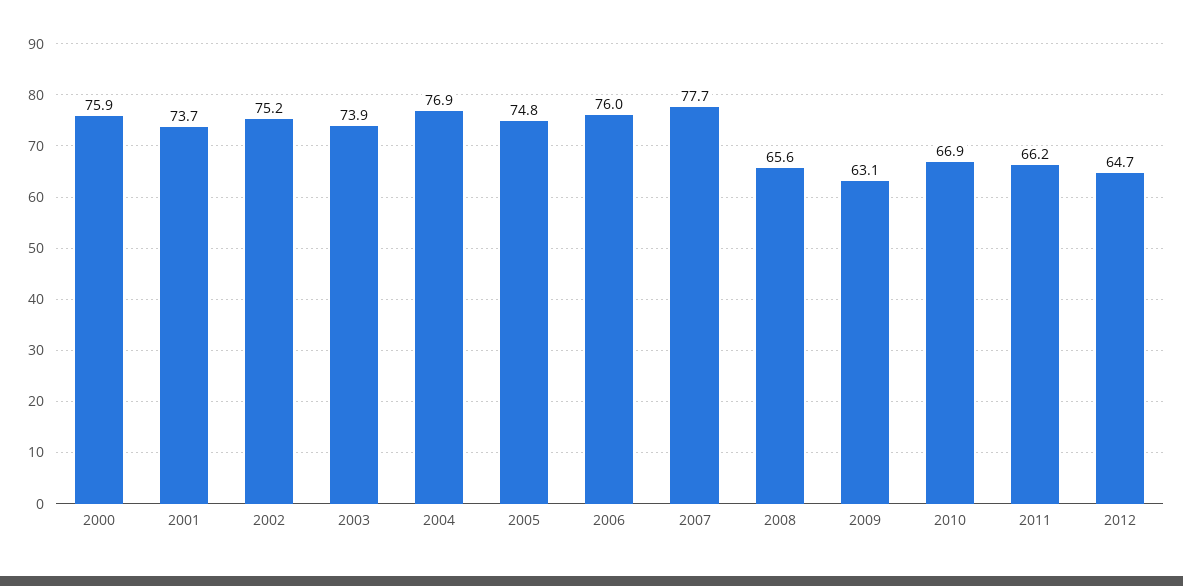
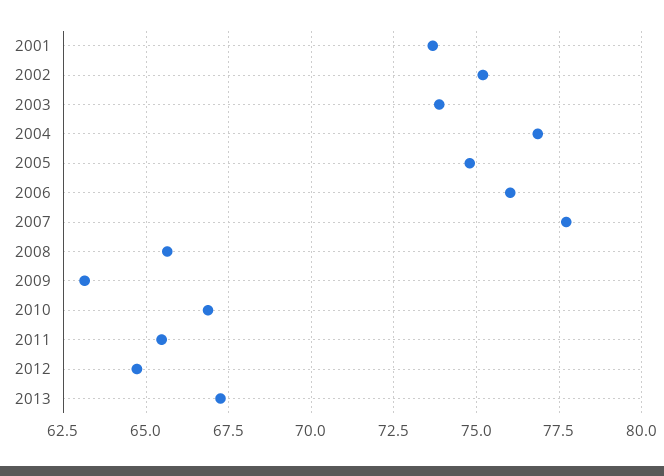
2000: 75.9 -> none
2011: 66.2 -> 65.5
2013: none -> 67.25

